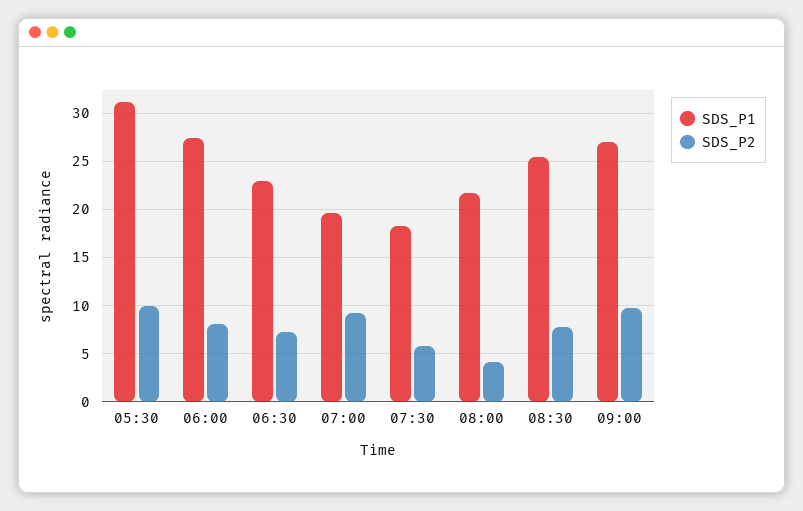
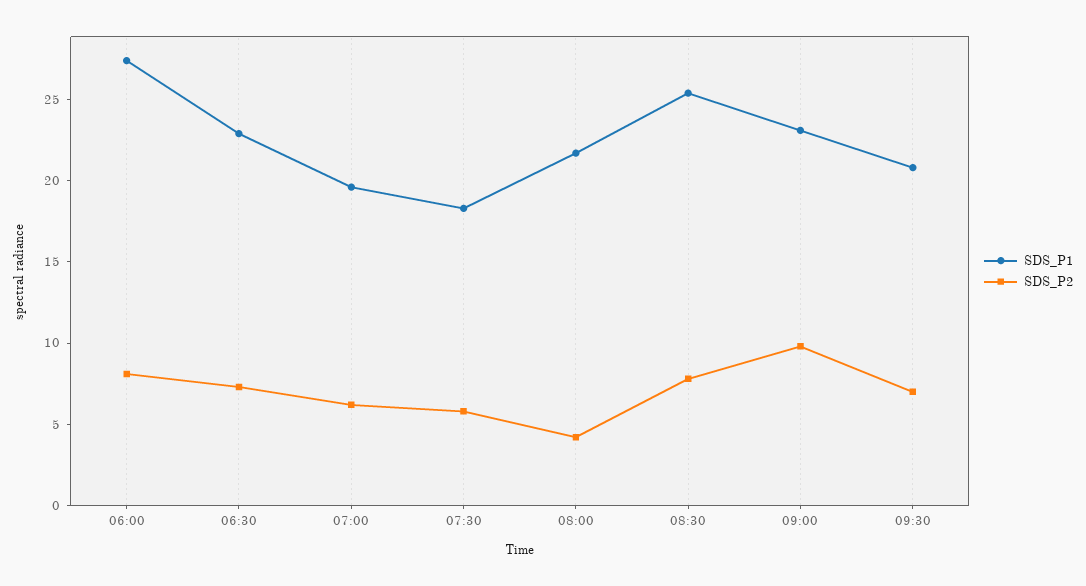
SDS_P1, 05:30: 31 -> none
SDS_P2, 05:30: 10 -> none
SDS_P2, 07:00: 9 -> 6
SDS_P1, 09:00: 27 -> 23
SDS_P1, 09:30: none -> 21
SDS_P2, 09:30: none -> 7

